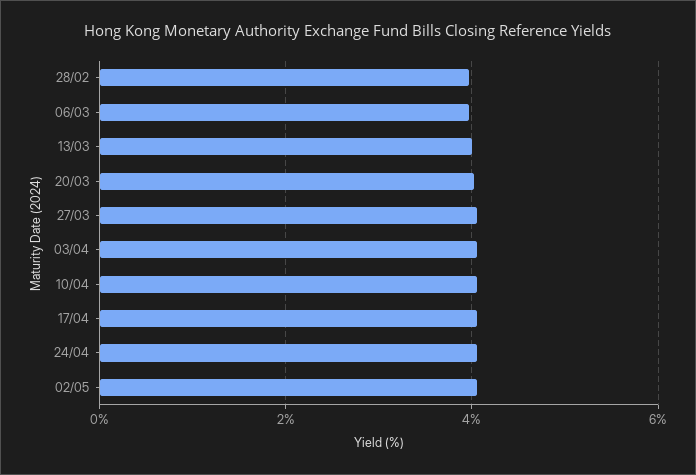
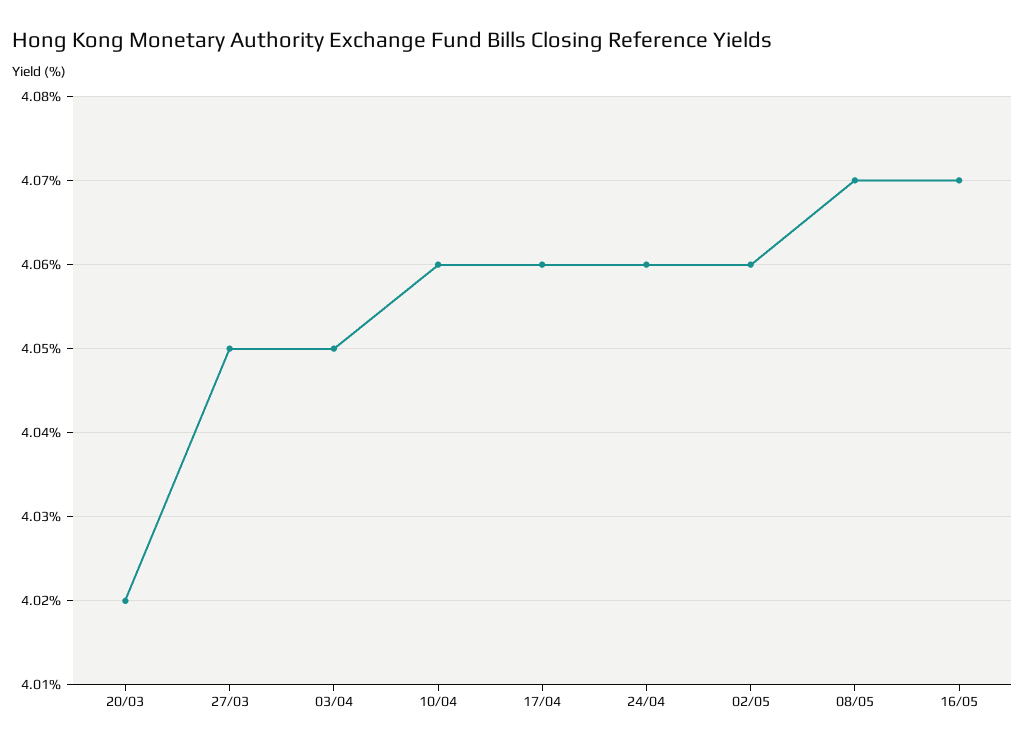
28/02: 4 -> none
06/03: 4 -> none
13/03: 4 -> none
08/05: none -> 4.07
16/05: none -> 4.07

